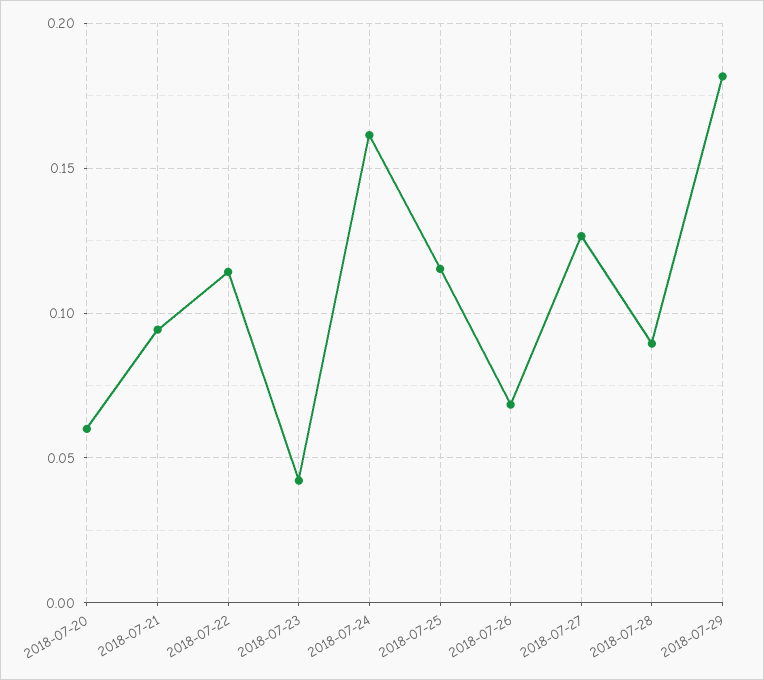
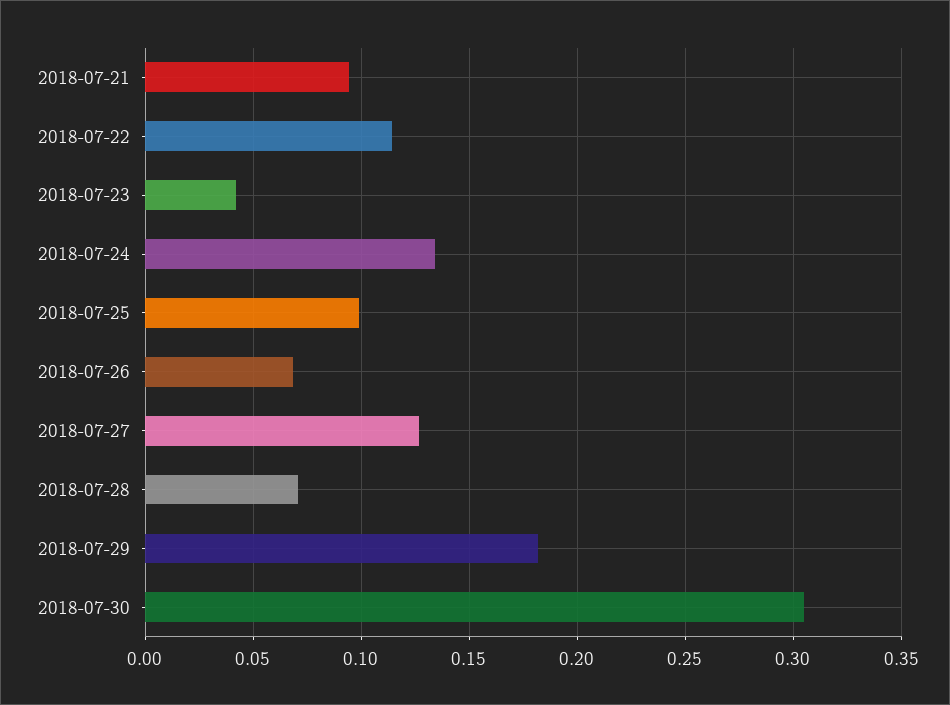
2018-07-20: 0.06 -> none
2018-07-24: 0.16 -> 0.135
2018-07-25: 0.115 -> 0.1
2018-07-28: 0.09 -> 0.07
2018-07-30: none -> 0.305

